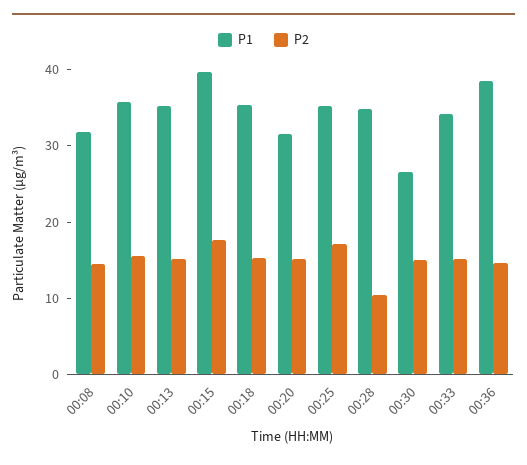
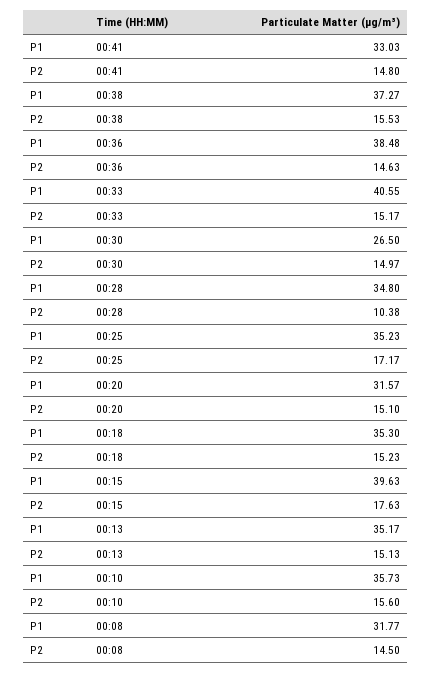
P1, 00:33: 34 -> 40.55
P1, 00:41: none -> 33.03
P2, 00:41: none -> 14.8
P1, 00:38: none -> 37.27
P2, 00:38: none -> 15.53

